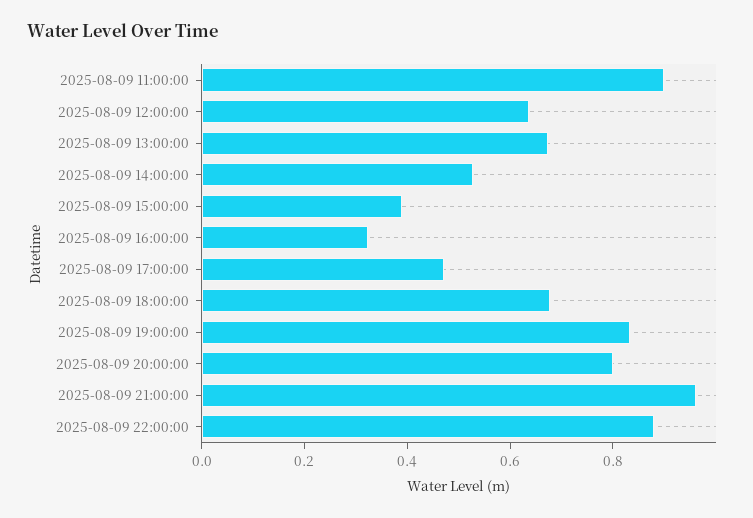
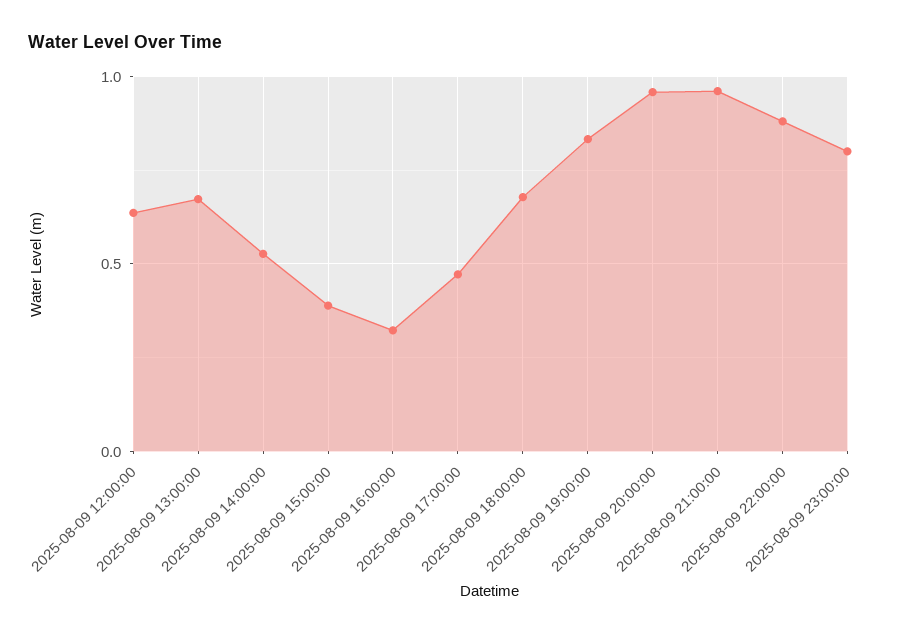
2025-08-09 11:00:00: 0.9 -> none
2025-08-09 20:00:00: 0.8 -> 0.95
2025-08-09 23:00:00: none -> 0.8

